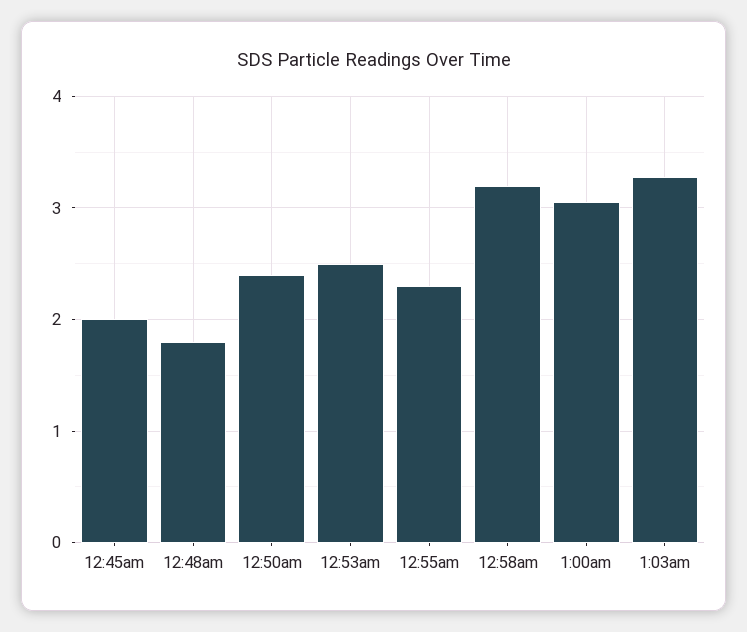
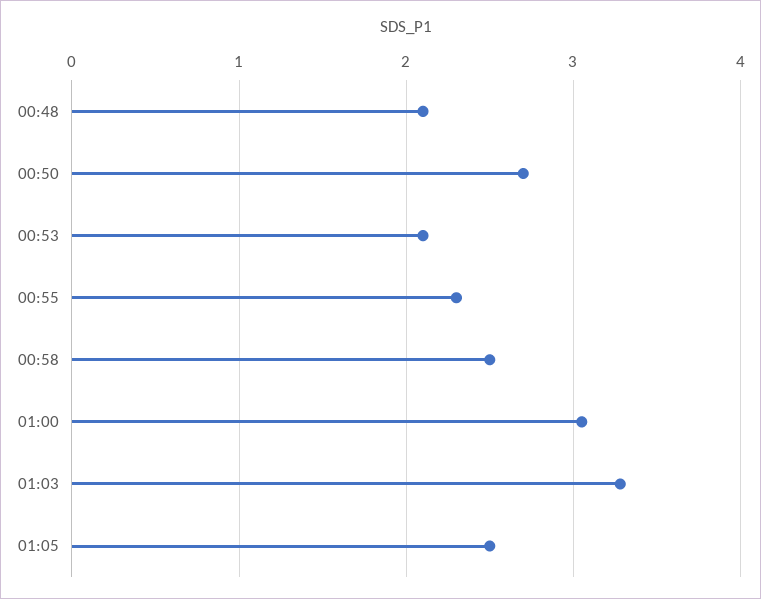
12:45am: 2 -> none
12:48am: 1.8 -> 2.1
12:50am: 2.4 -> 2.7
12:53am: 2.5 -> 2.1
12:58am: 3.2 -> 2.5
01:05: none -> 2.5

